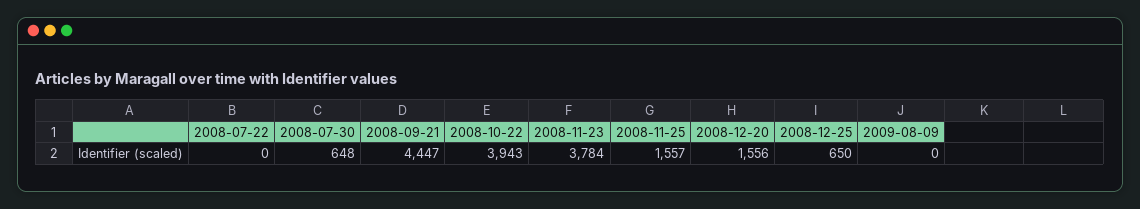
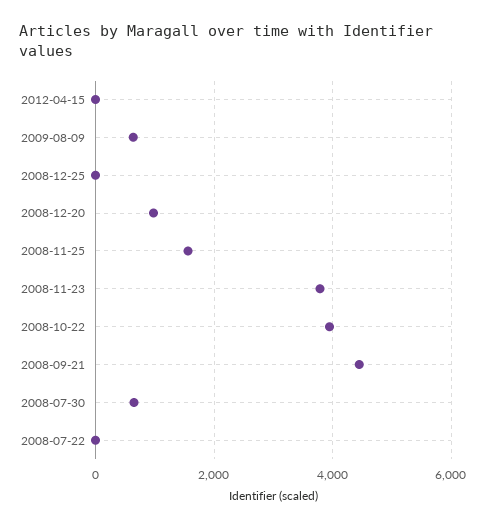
2008-12-20: 1556 -> 1000
2008-12-25: 650 -> 0
2009-08-09: 0 -> 600
2012-04-15: none -> 0

